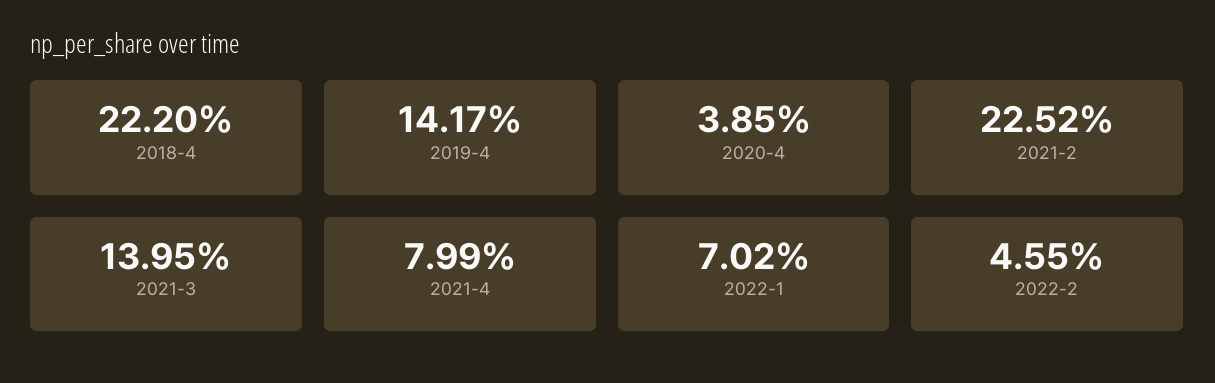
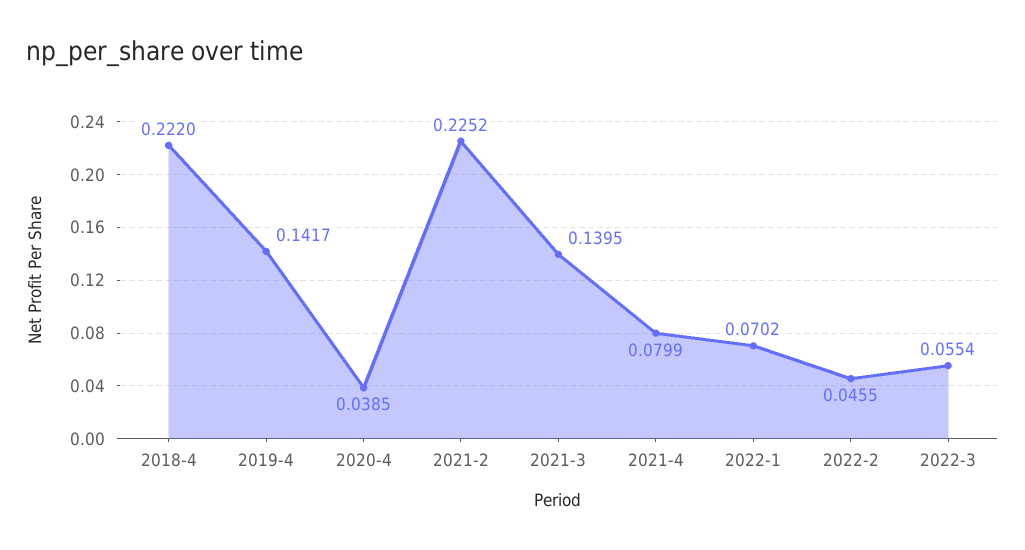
2022-3: none -> 0.0554

